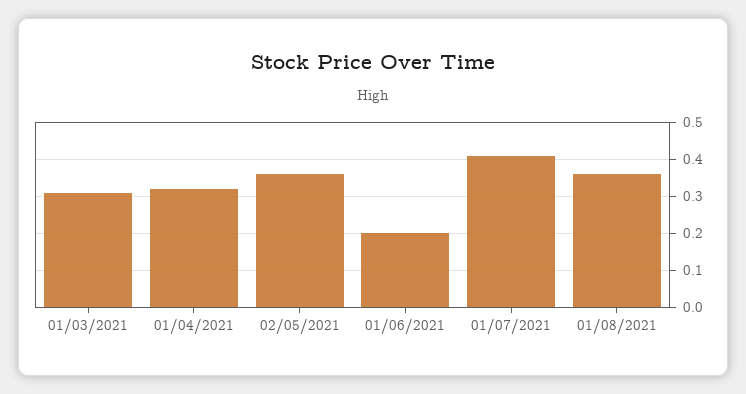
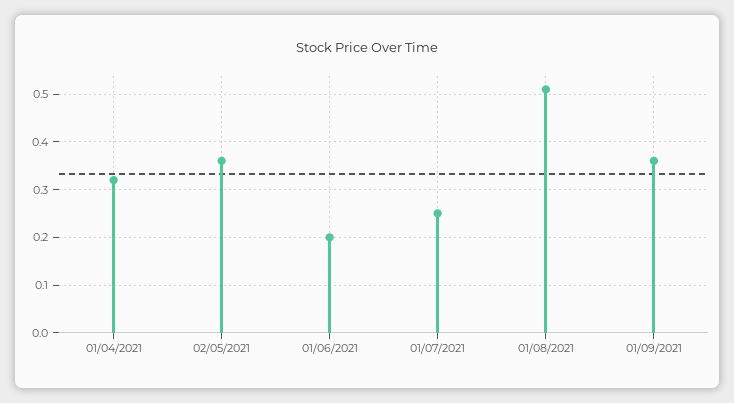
01/03/2021: 0.3 -> none
01/07/2021: 0.4 -> 0.25
01/08/2021: 0.35 -> 0.5
01/09/2021: none -> 0.35

